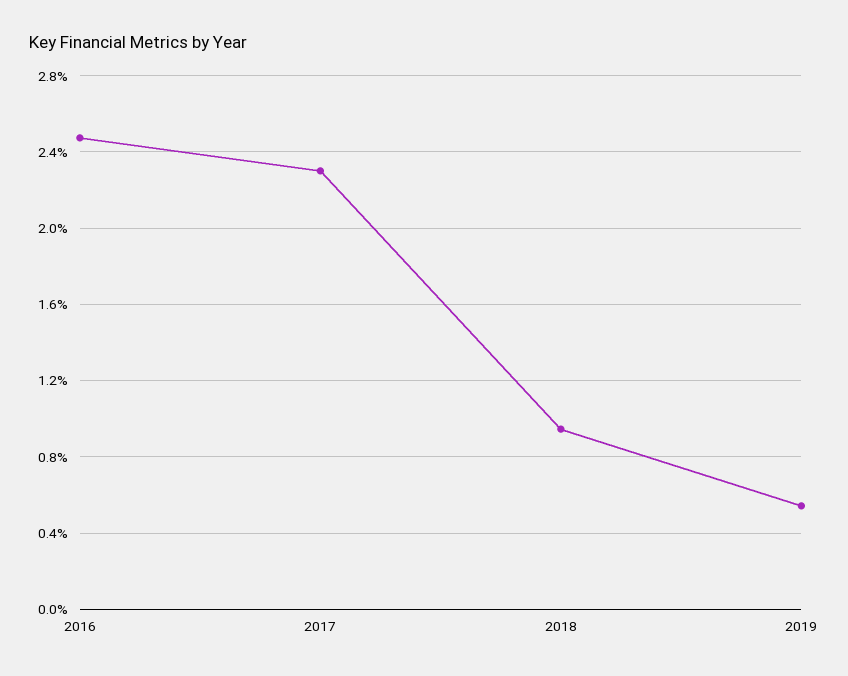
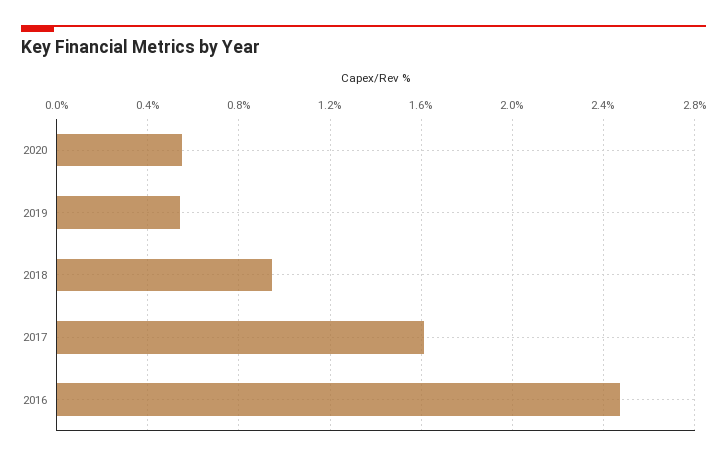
2017: 2.3 -> 1.6
2020: none -> 0.55

